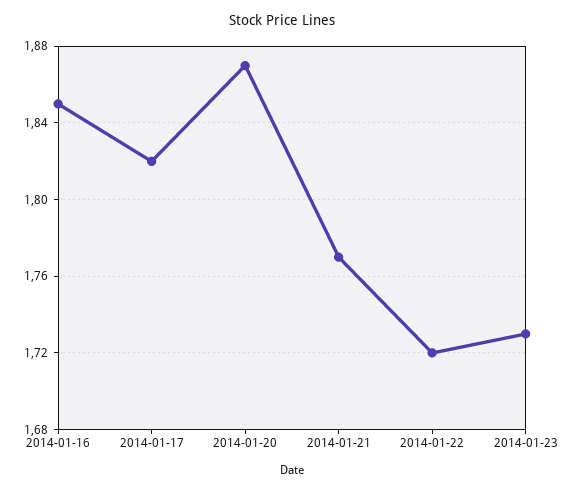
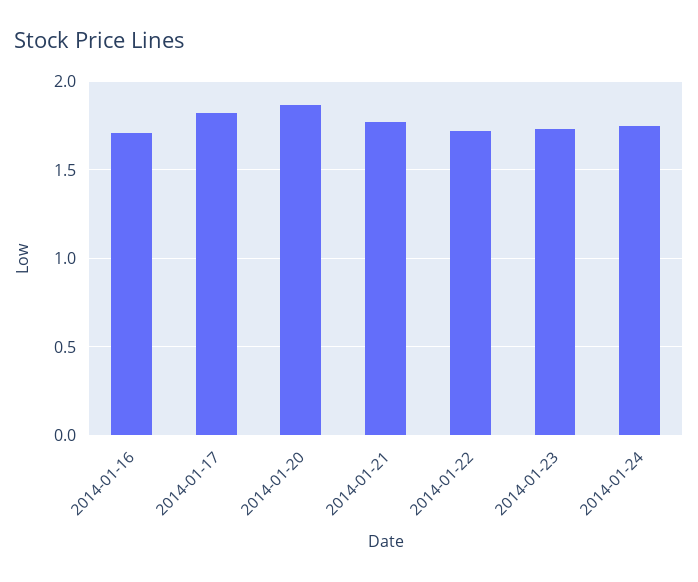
2014-01-16: 1.85 -> 1.7
2014-01-24: none -> 1.75

